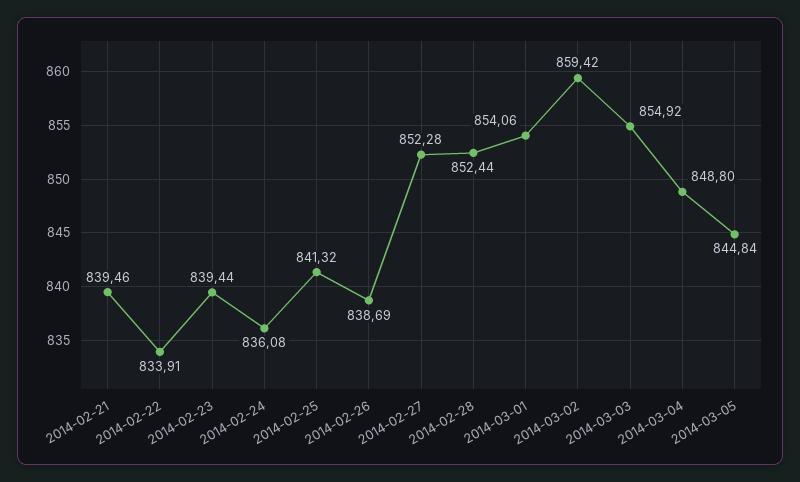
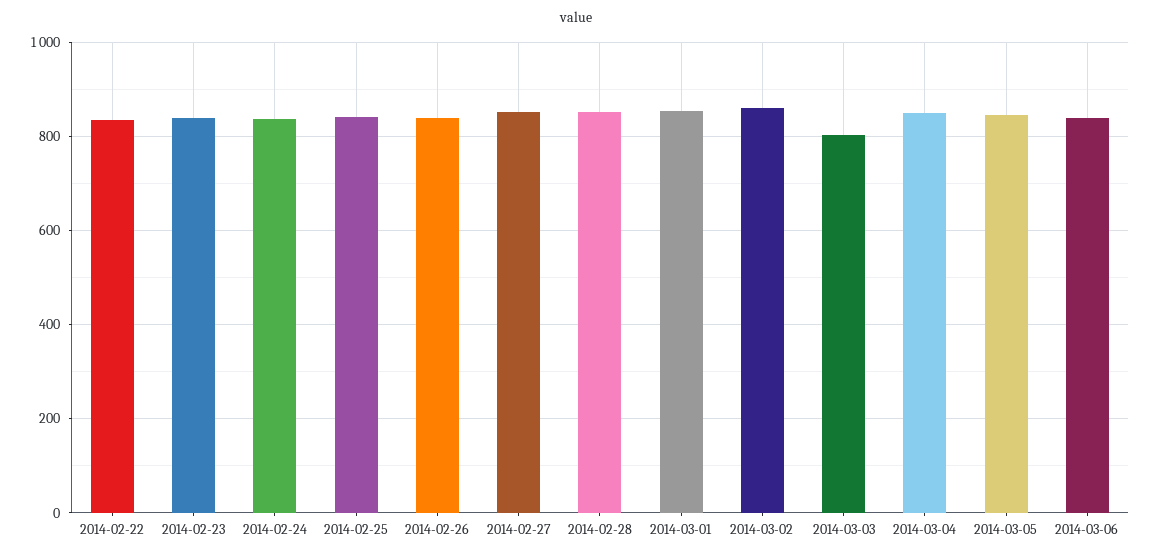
2014-02-21: 839.46 -> none
2014-03-03: 854.92 -> 800
2014-03-06: none -> 840

